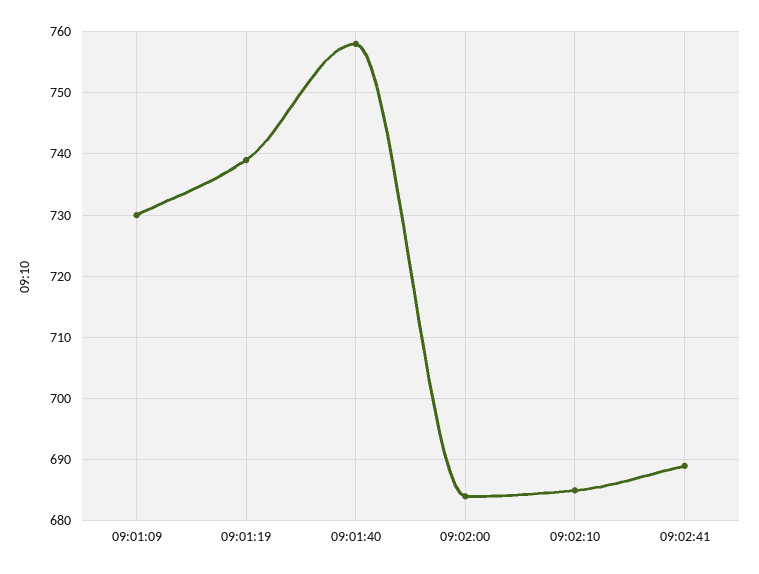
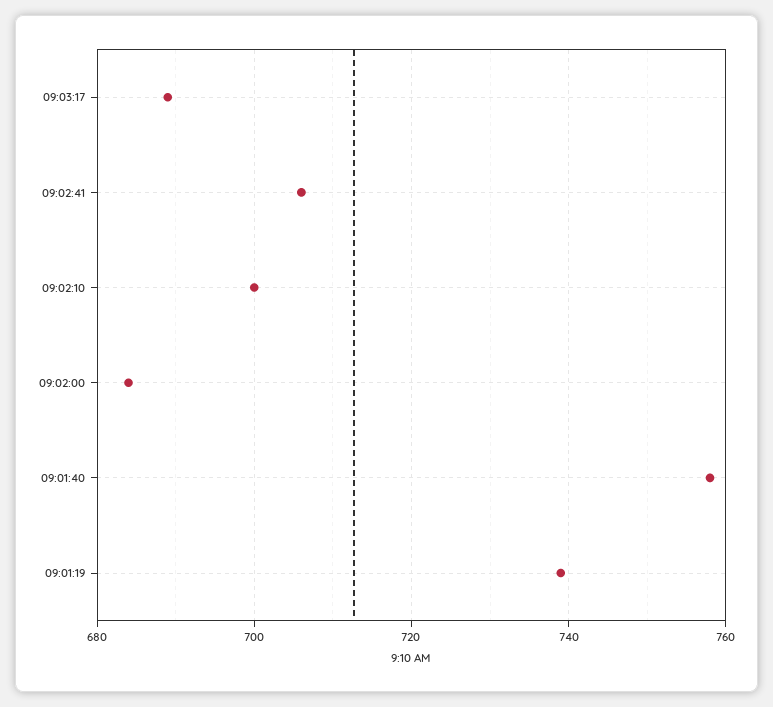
09:01:09: 730 -> none
09:02:10: 685 -> 700
09:02:41: 689 -> 705
09:03:17: none -> 690

